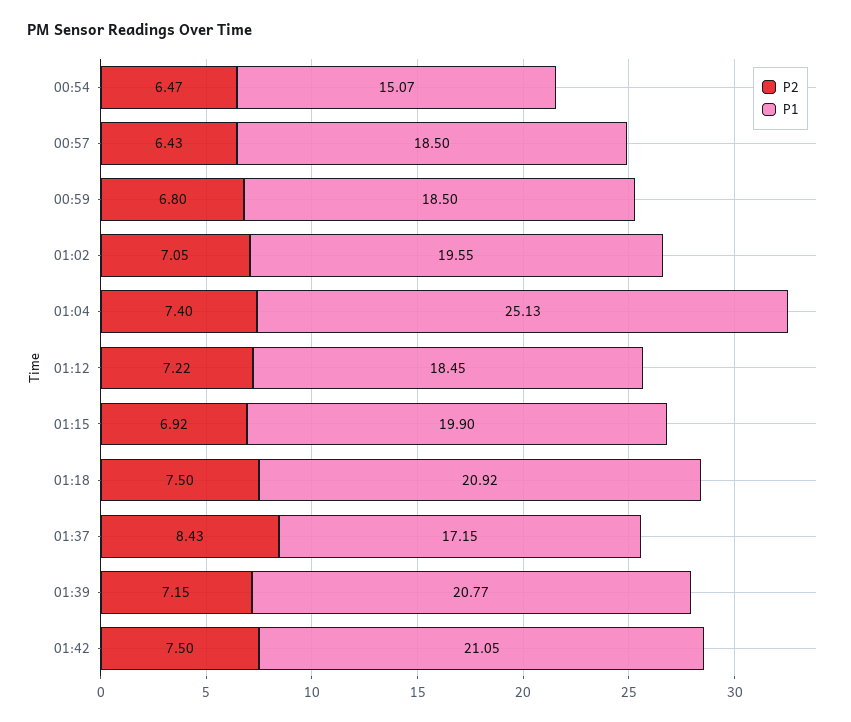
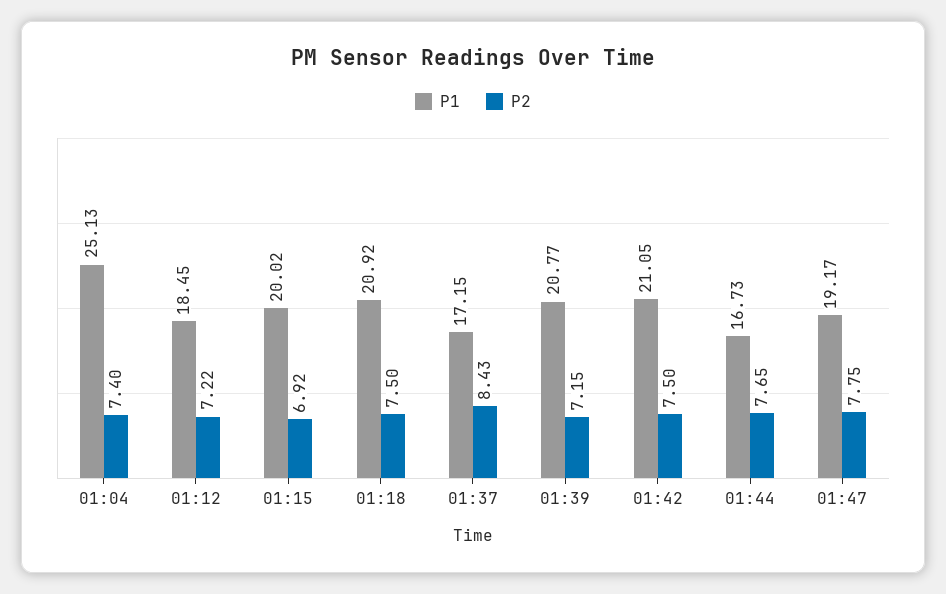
P2, 00:54: 6.47 -> none
P1, 00:54: 15.07 -> none
P2, 00:57: 6.43 -> none
P1, 00:57: 18.5 -> none
P2, 00:59: 6.8 -> none
P1, 00:59: 18.5 -> none
P2, 01:02: 7.05 -> none
P1, 01:02: 19.55 -> none
P1, 01:15: 19.9 -> 20.02
P1, 01:44: none -> 16.73
P2, 01:44: none -> 7.65
P1, 01:47: none -> 19.17
P2, 01:47: none -> 7.75

